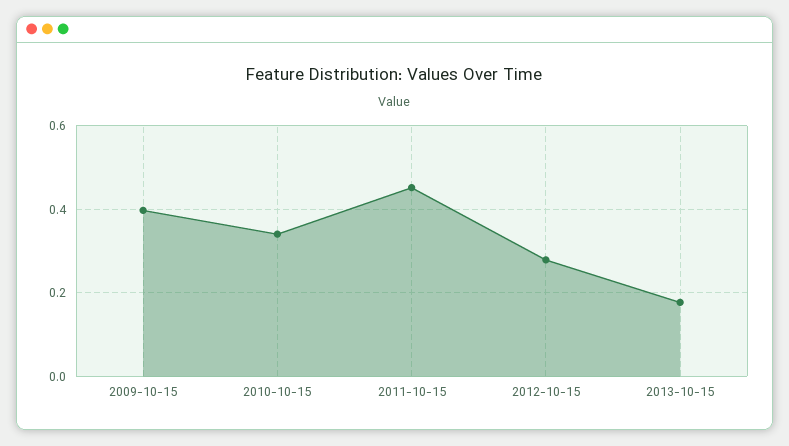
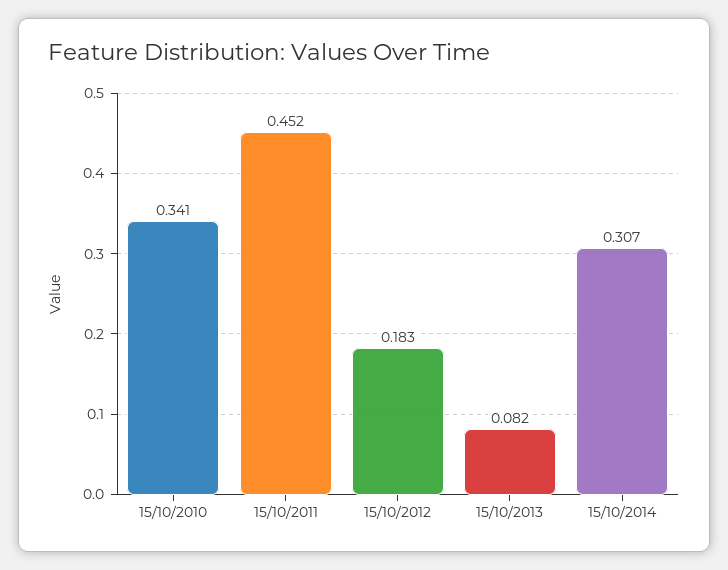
2009-10-15: 0.4 -> none
2012-10-15: 0.28 -> 0.183
2013-10-15: 0.18 -> 0.082
15/10/2014: none -> 0.307

